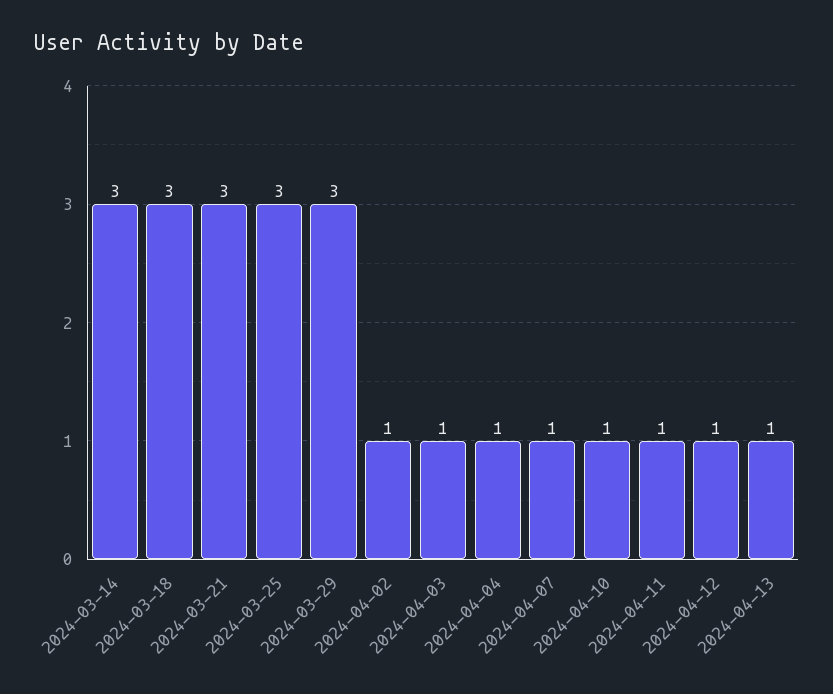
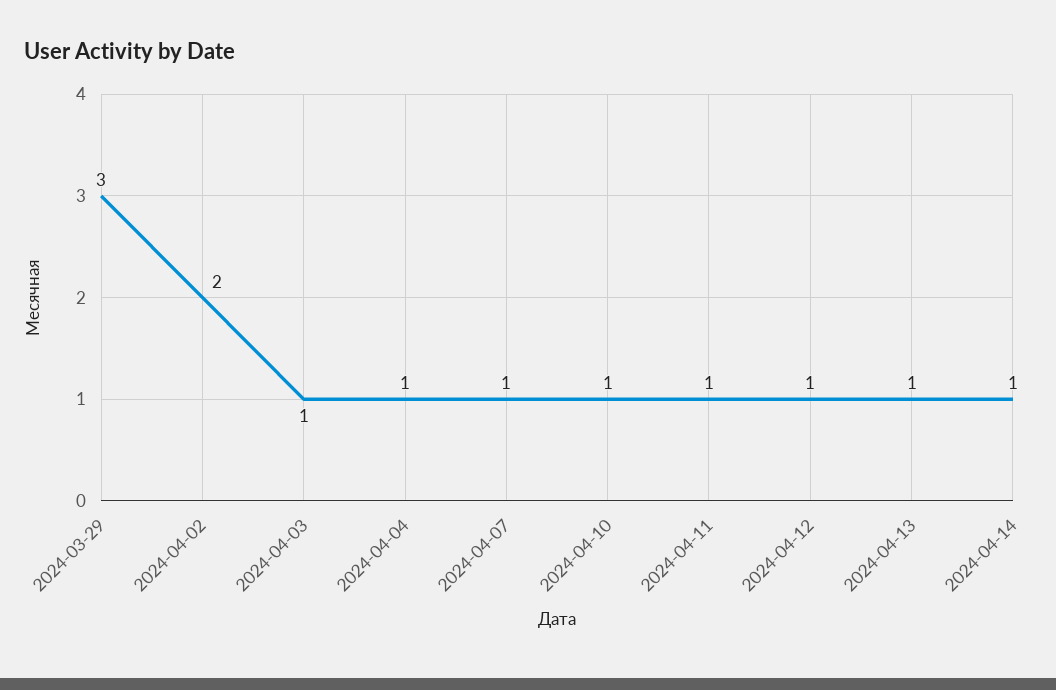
2024-03-14: 3 -> none
2024-03-18: 3 -> none
2024-03-21: 3 -> none
2024-03-25: 3 -> none
2024-04-02: 1 -> 2
2024-04-14: none -> 1

